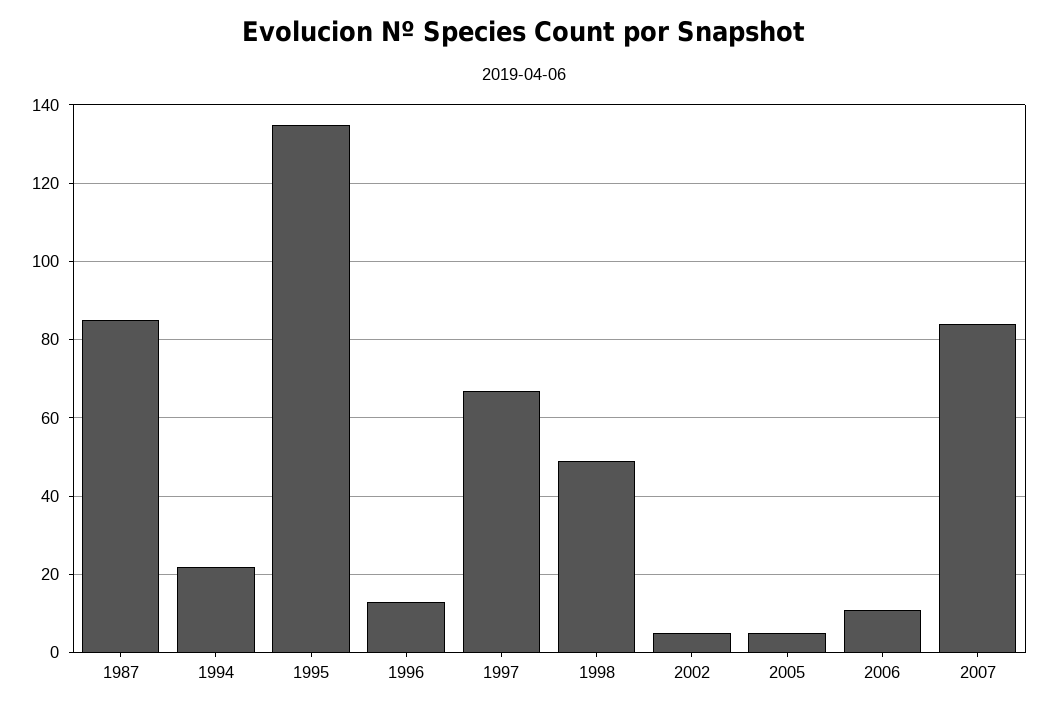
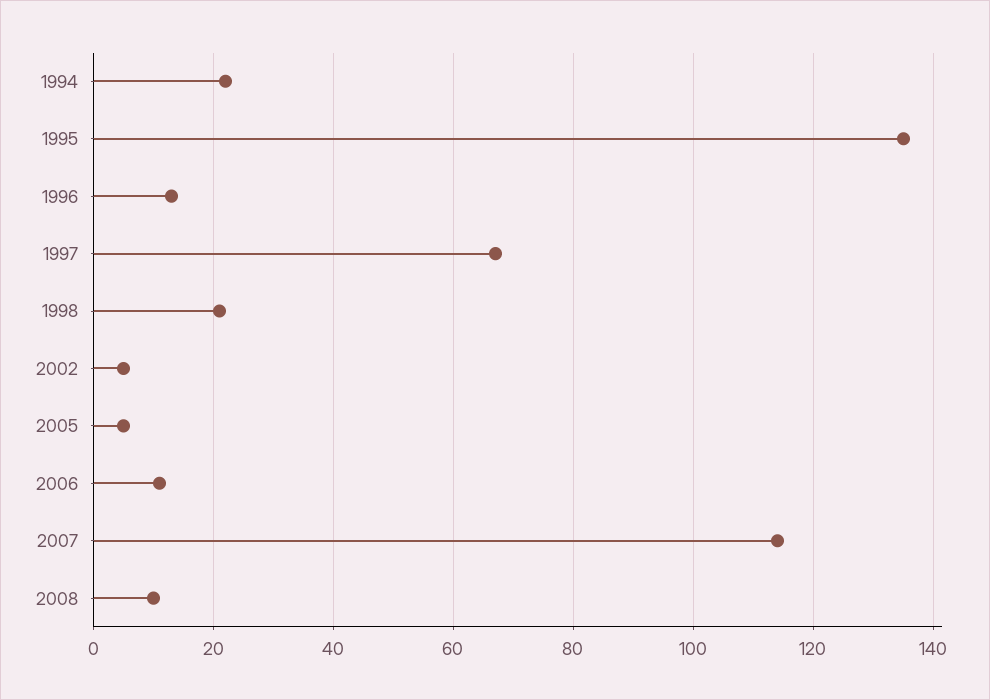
1987: 85 -> none
1998: 50 -> 20
2007: 85 -> 115
2008: none -> 10

